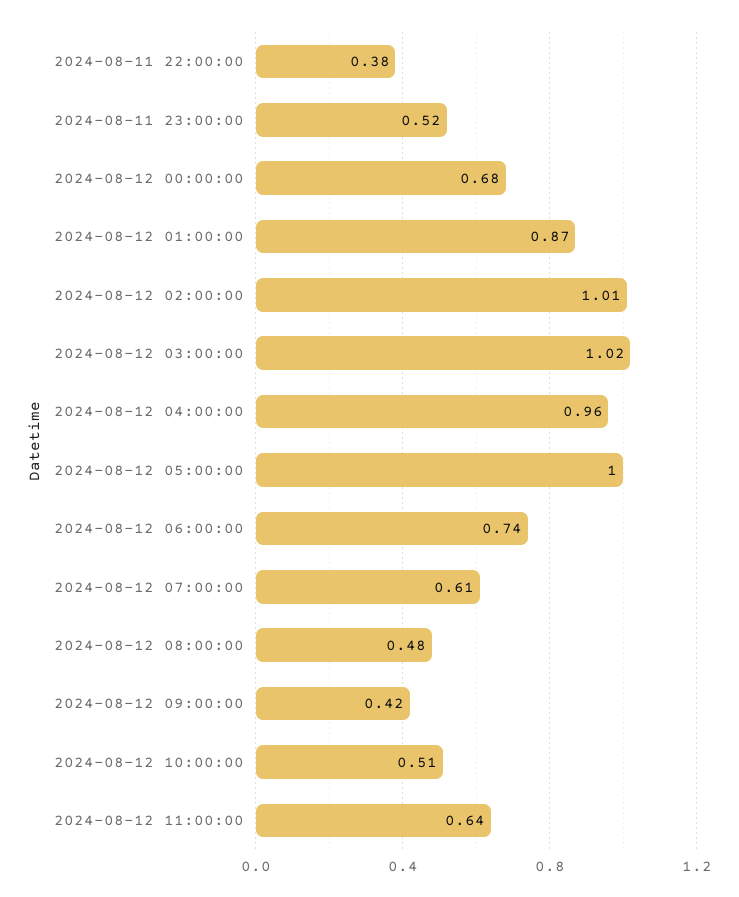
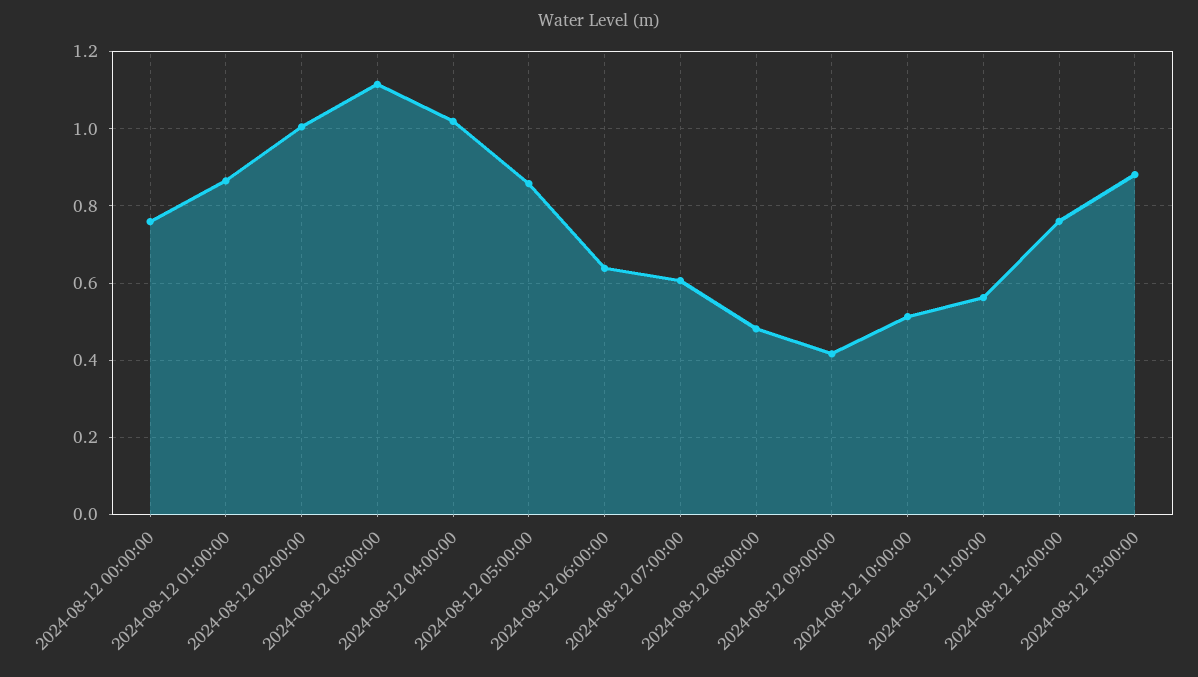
2024-08-11 22:00:00: 0.38 -> none
2024-08-11 23:00:00: 0.52 -> none
2024-08-12 00:00:00: 0.68 -> 0.76
2024-08-12 03:00:00: 1.02 -> 1.12
2024-08-12 04:00:00: 0.96 -> 1.02
2024-08-12 05:00:00: 1 -> 0.86
2024-08-12 06:00:00: 0.74 -> 0.64
2024-08-12 11:00:00: 0.64 -> 0.56
2024-08-12 12:00:00: none -> 0.76
2024-08-12 13:00:00: none -> 0.88

